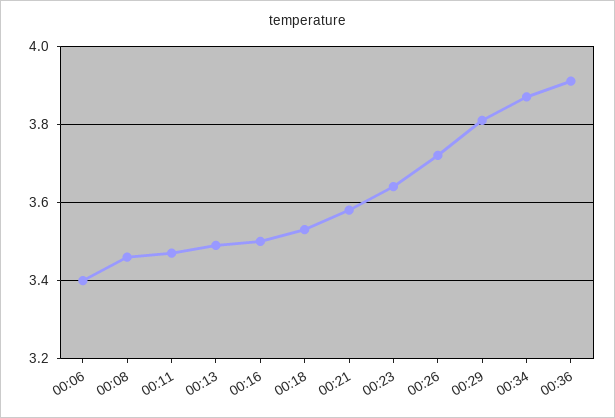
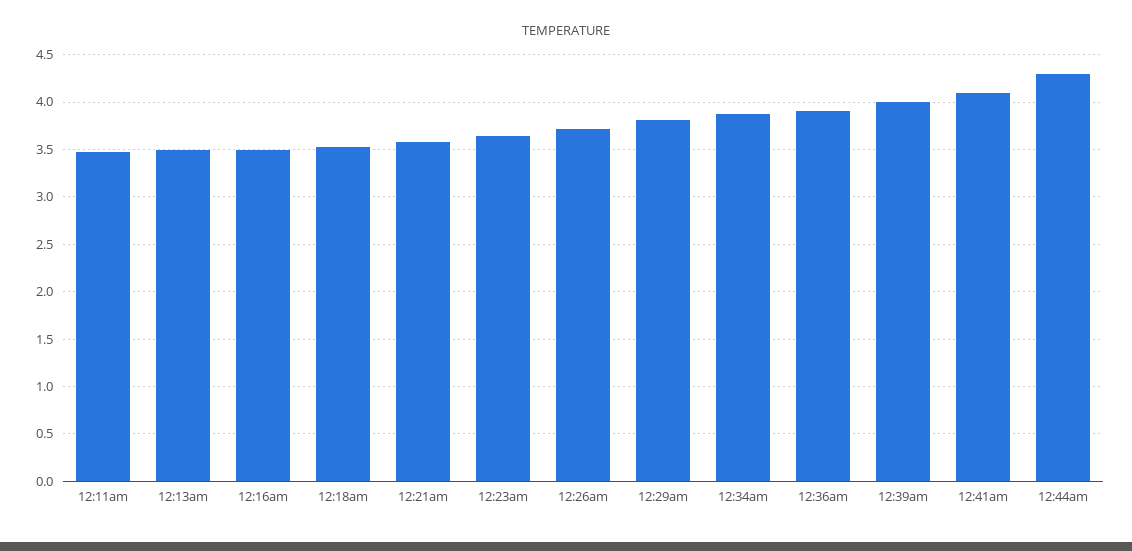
00:06: 3.4 -> none
00:08: 3.45 -> none
12:39am: none -> 4
12:41am: none -> 4.1
12:44am: none -> 4.3

